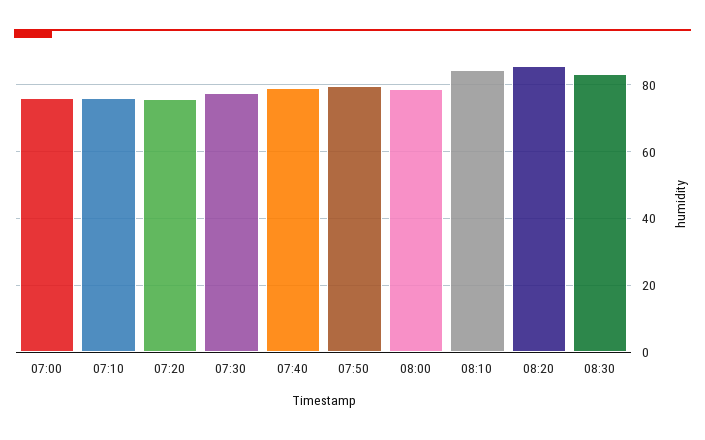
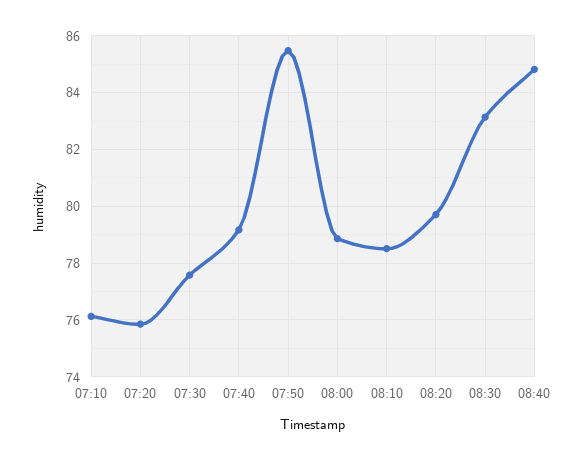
07:00: 76 -> none
07:50: 80 -> 85.5
08:10: 84 -> 78.5
08:20: 86 -> 79.75
08:40: none -> 84.75

